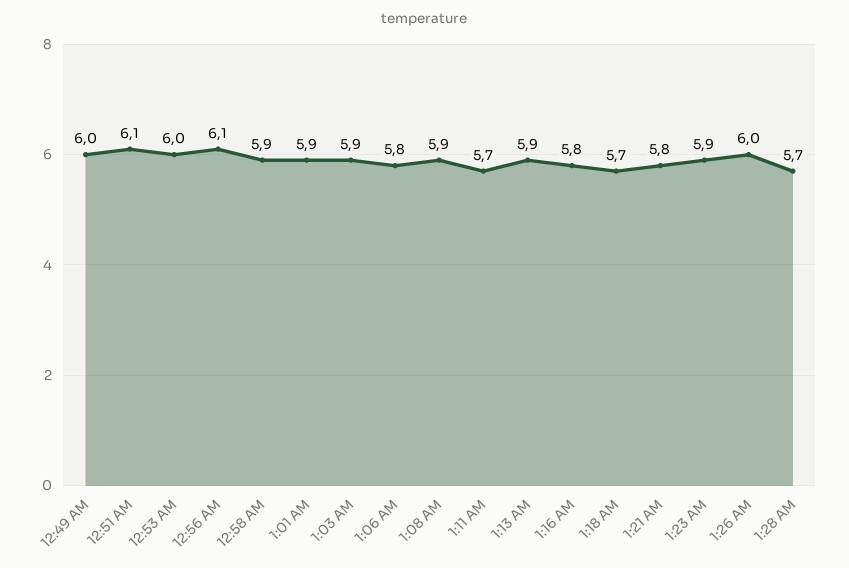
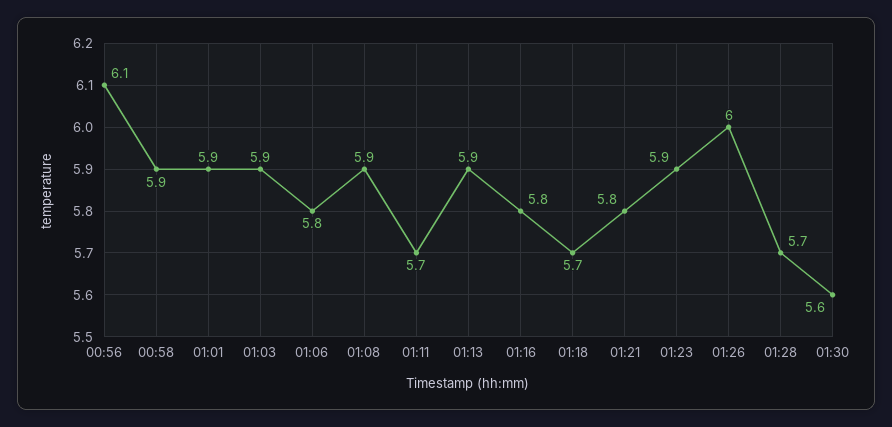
12:49 AM: 6 -> none
12:51 AM: 6.1 -> none
12:53 AM: 6 -> none
01:30: none -> 5.6

